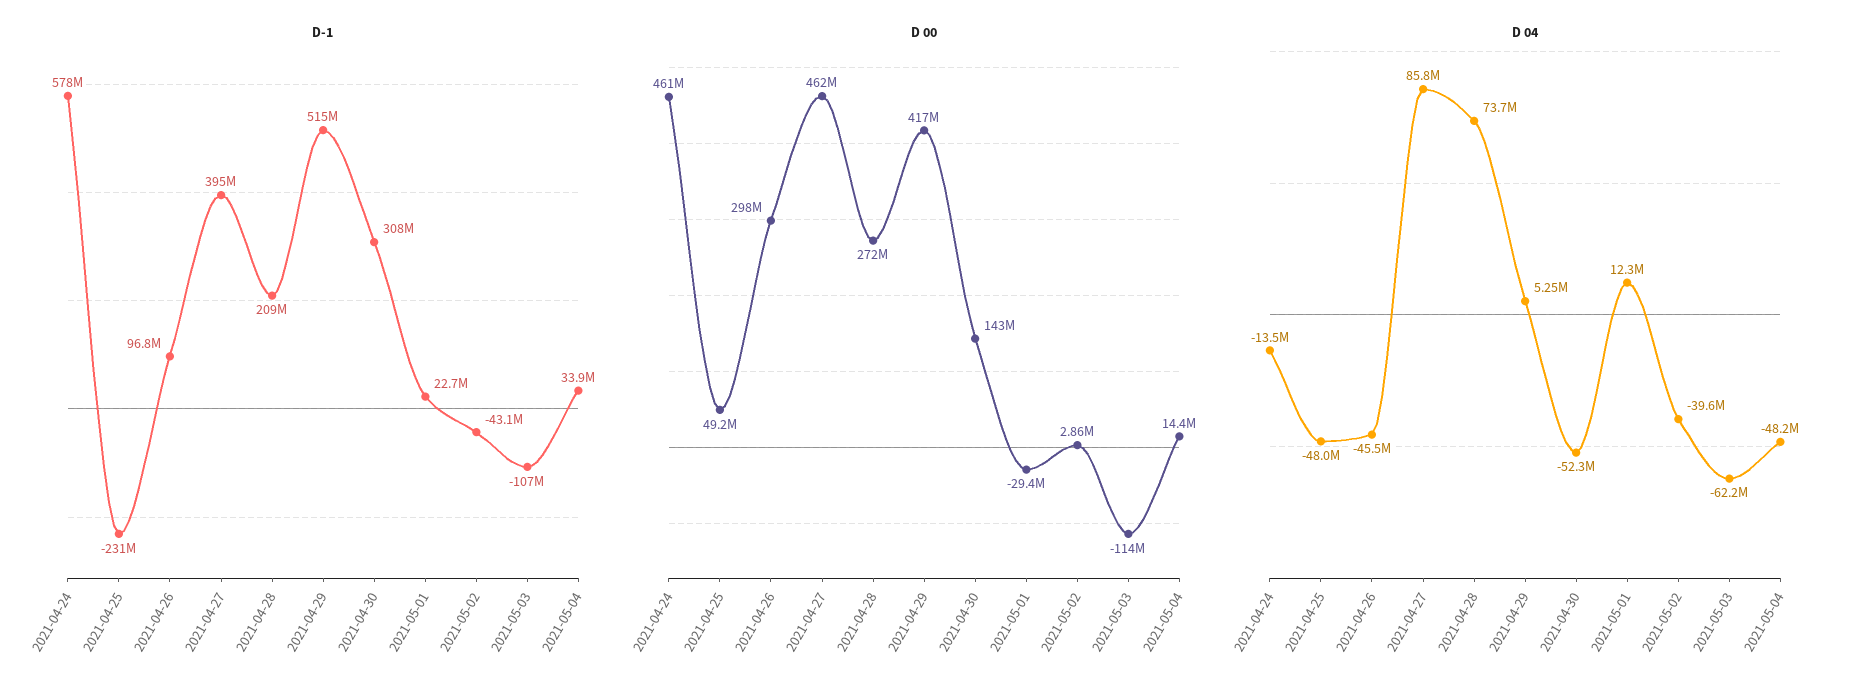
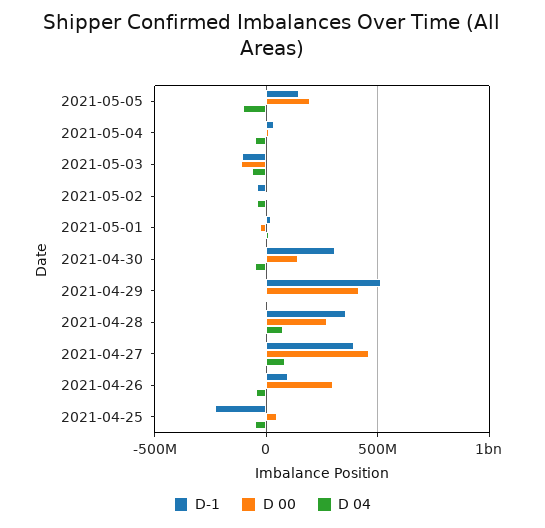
D-1, 2021-04-24: 578000000 -> none
D-1, 2021-04-28: 209000000 -> 350000000
D 00, 2021-04-24: 461000000 -> none
D 04, 2021-04-24: -13500000 -> none
D-1, 2021-05-05: none -> 150000000
D 00, 2021-05-05: none -> 200000000
D 04, 2021-05-05: none -> -100000000

